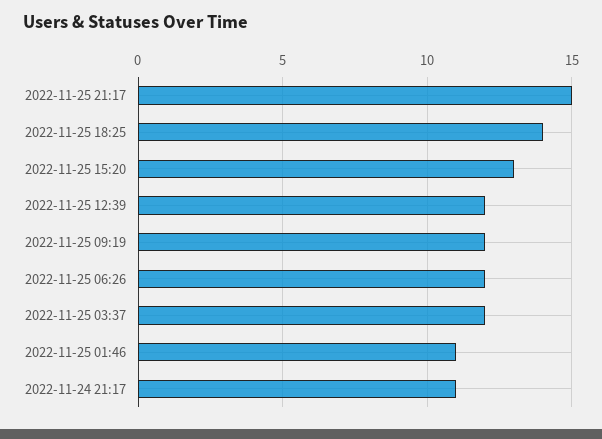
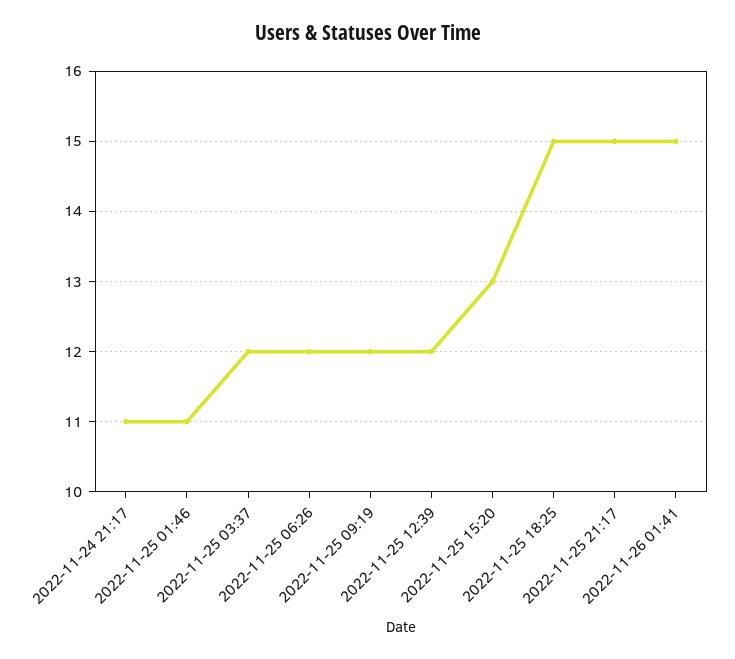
2022-11-25 18:25: 14 -> 15
2022-11-26 01:41: none -> 15

